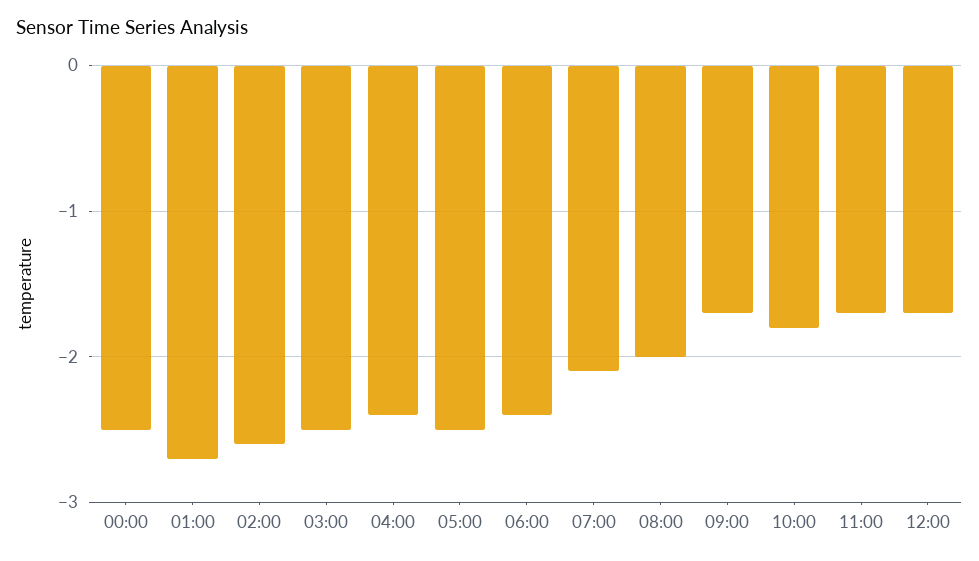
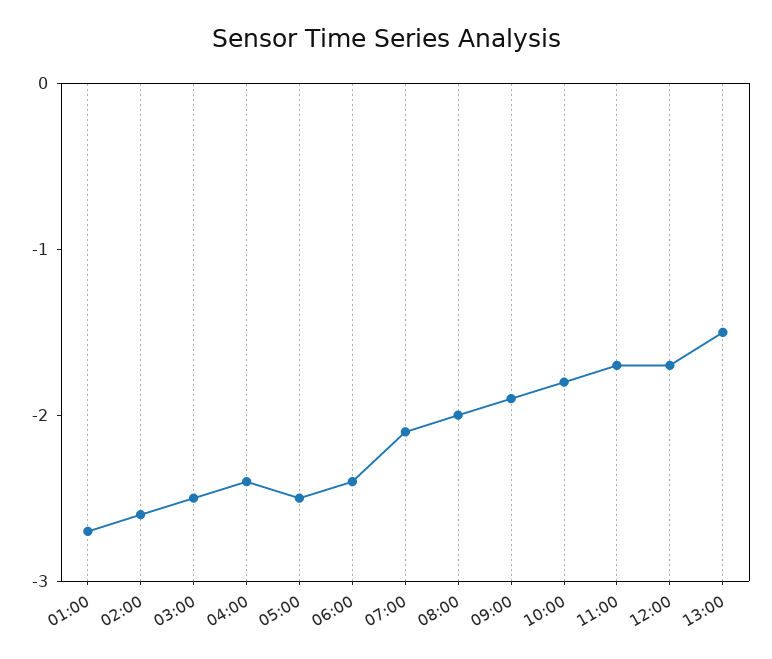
00:00: -2.5 -> none
09:00: -1.7 -> -1.9
13:00: none -> -1.5

